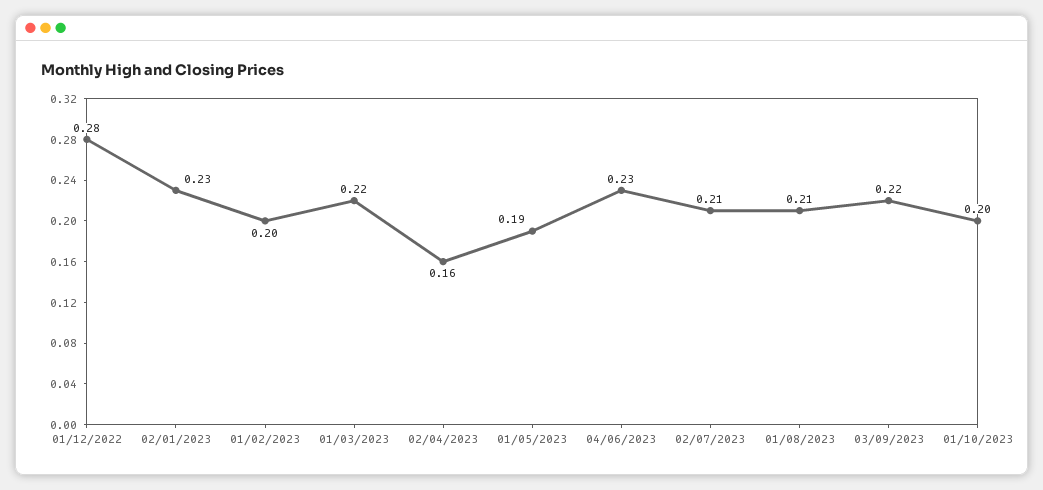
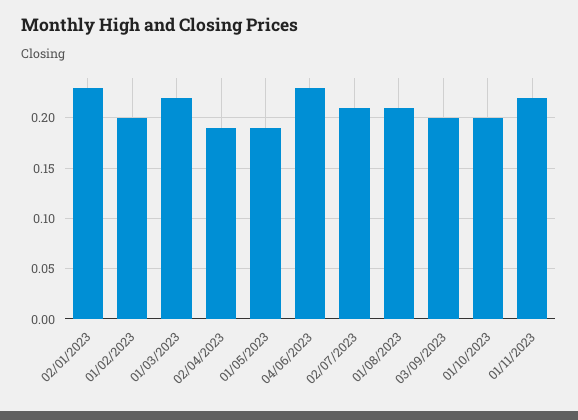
01/12/2022: 0.28 -> none
02/04/2023: 0.16 -> 0.19
03/09/2023: 0.22 -> 0.2
01/11/2023: none -> 0.22

